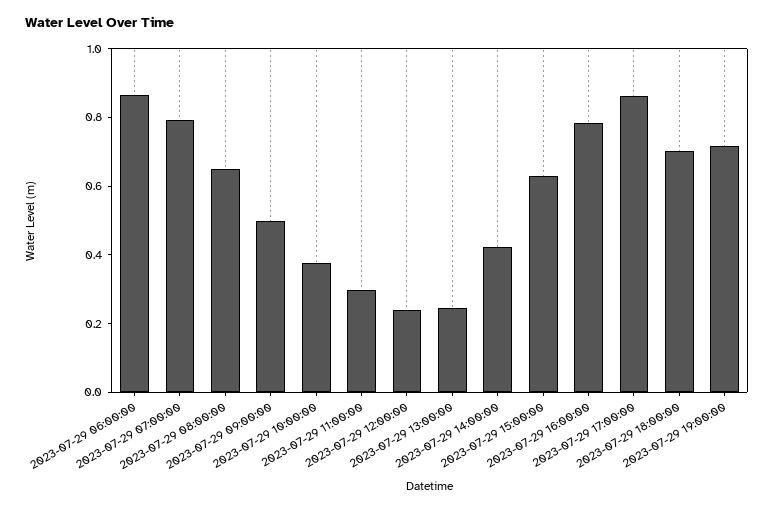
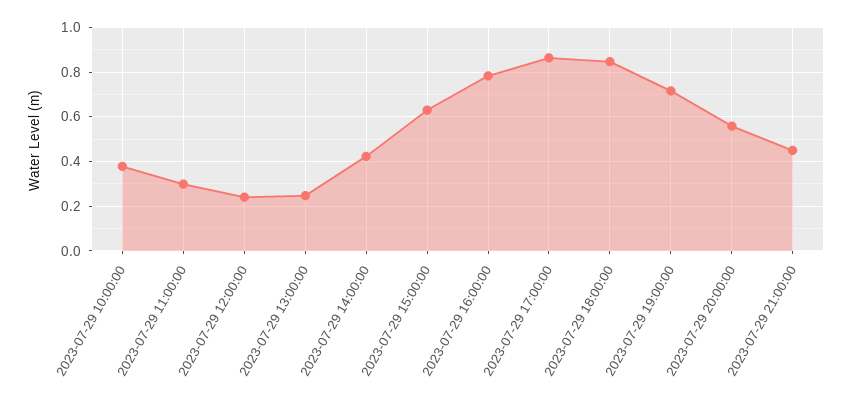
2023-07-29 06:00:00: 0.85 -> none
2023-07-29 07:00:00: 0.8 -> none
2023-07-29 08:00:00: 0.65 -> none
2023-07-29 09:00:00: 0.5 -> none
2023-07-29 18:00:00: 0.7 -> 0.85
2023-07-29 20:00:00: none -> 0.55
2023-07-29 21:00:00: none -> 0.45

